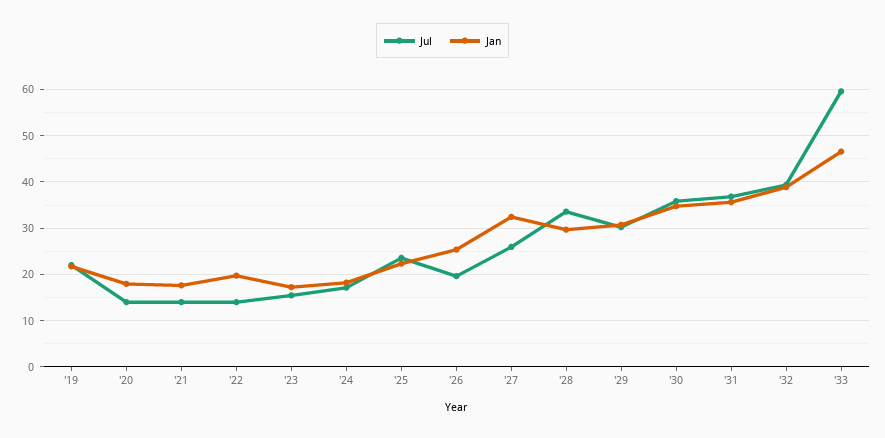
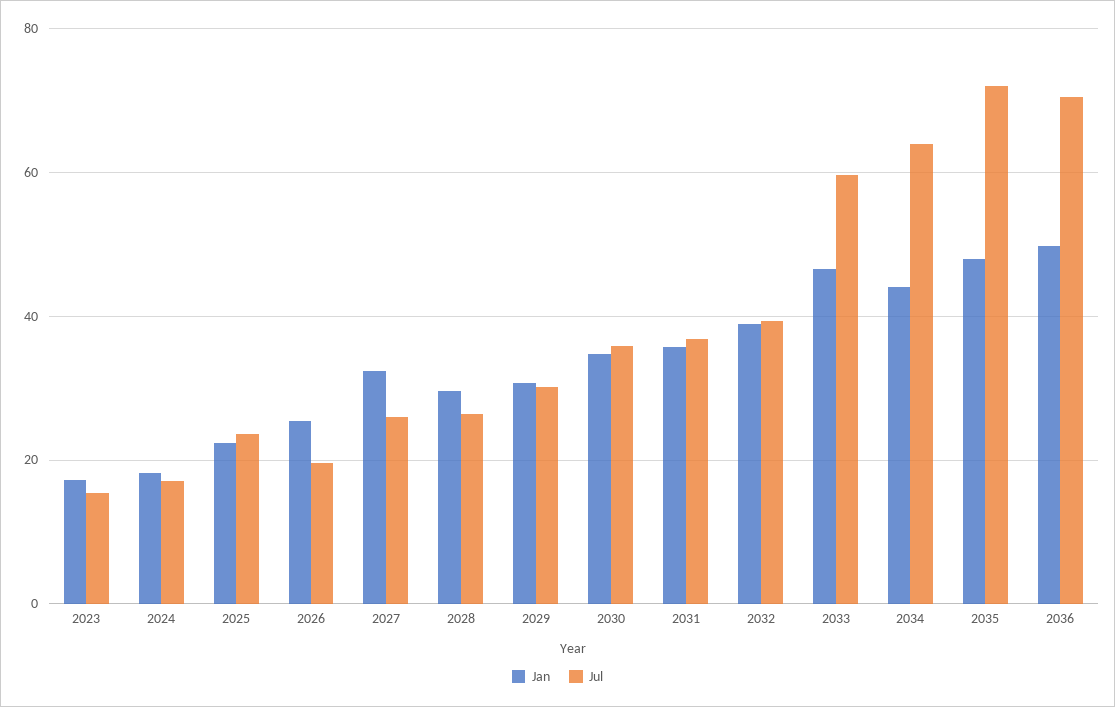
Jul, '19: 22 -> none
Jan, '19: 22 -> none
Jul, '20: 14 -> none
Jan, '20: 18 -> none
Jul, '21: 14 -> none
Jan, '21: 18 -> none
Jul, '22: 14 -> none
Jan, '22: 20 -> none
Jul, '28: 34 -> 26
Jan, 2034: none -> 44
Jul, 2034: none -> 64
Jan, 2035: none -> 48
Jul, 2035: none -> 72
Jan, 2036: none -> 50
Jul, 2036: none -> 70

